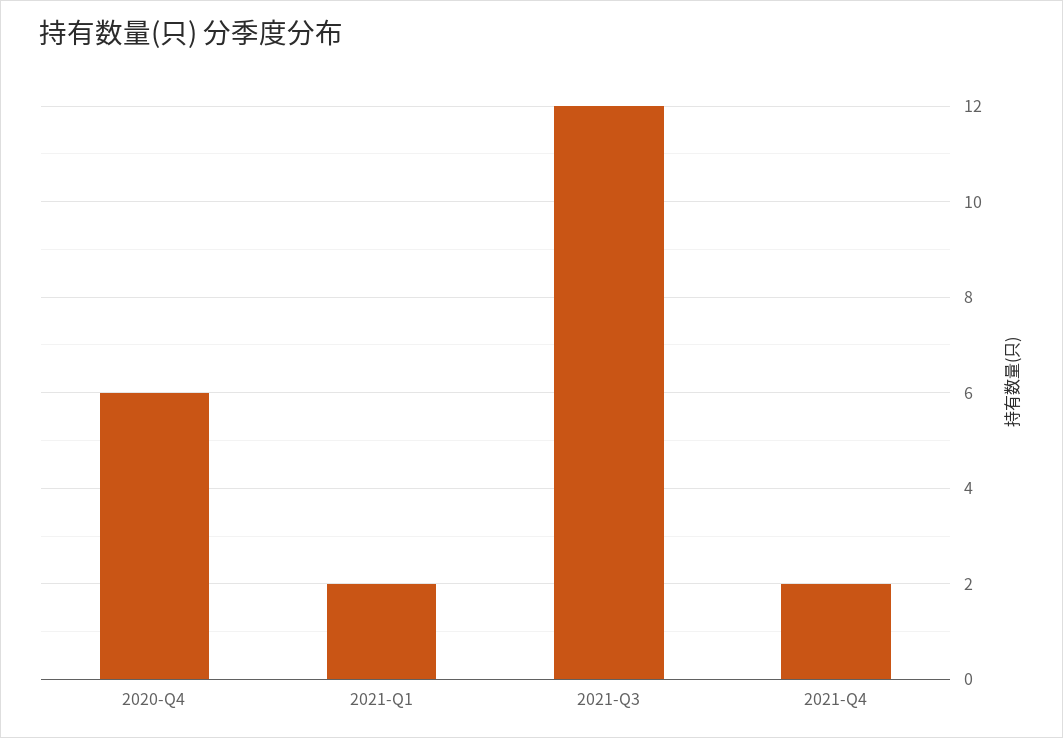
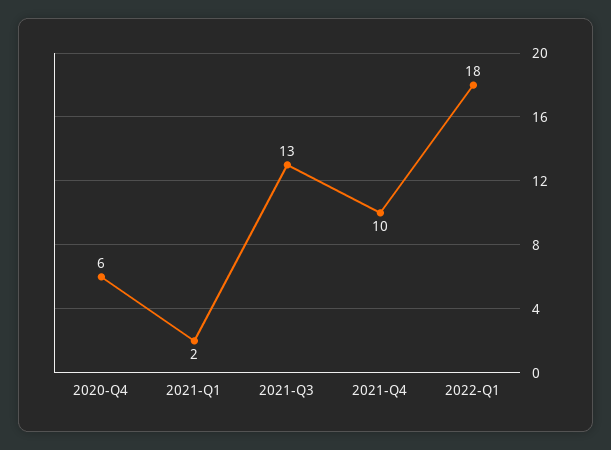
2021-Q3: 12 -> 13
2021-Q4: 2 -> 10
2022-Q1: none -> 18

